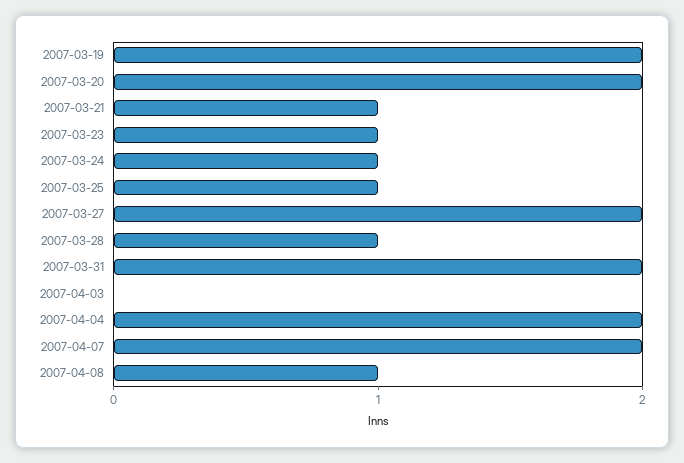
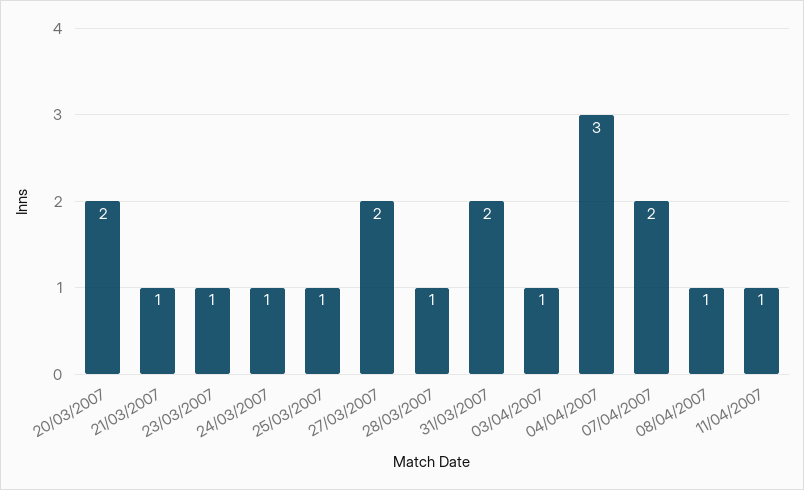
2007-03-19: 2 -> none
2007-04-03: 0 -> 1
2007-04-04: 2 -> 3
11/04/2007: none -> 1

